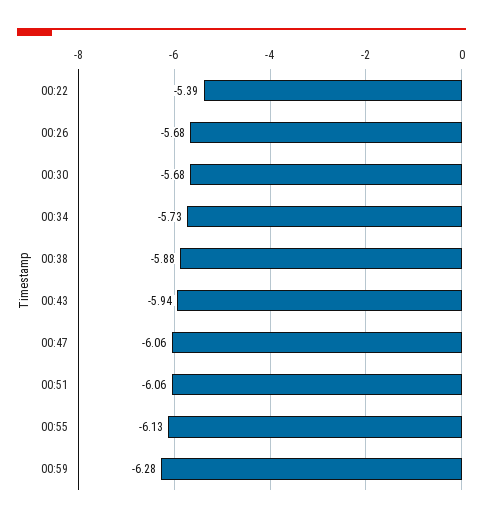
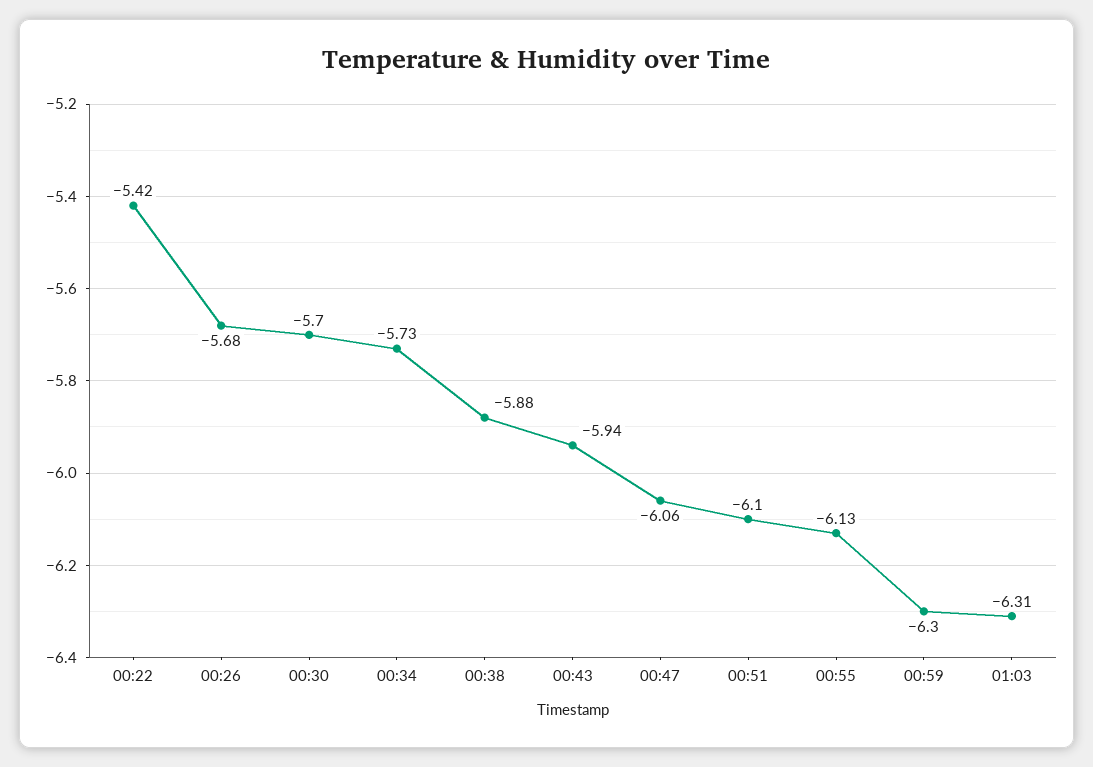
00:22: -5.39 -> -5.42
00:30: -5.68 -> -5.7
00:51: -6.06 -> -6.1
00:59: -6.28 -> -6.3
01:03: none -> -6.31

